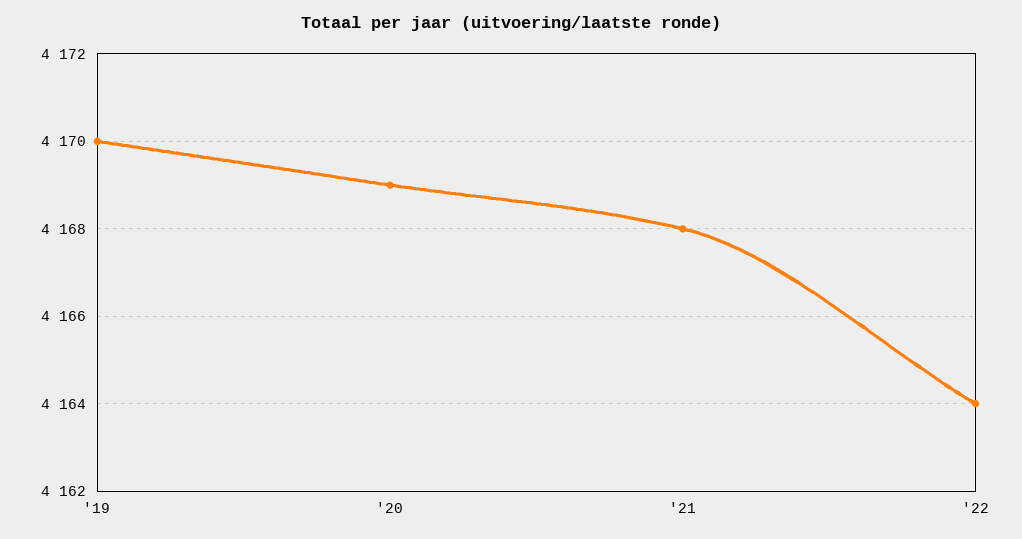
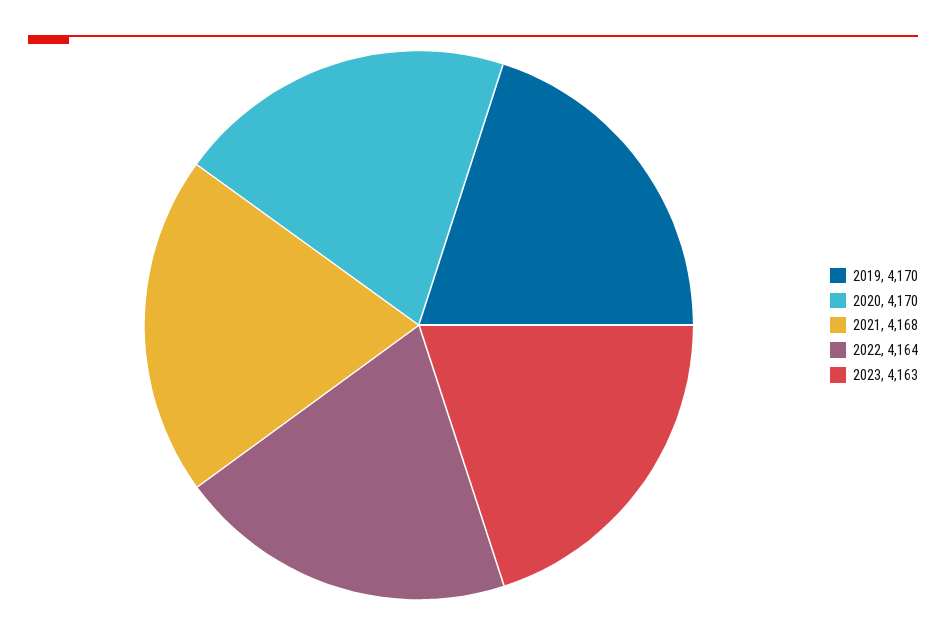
'20: 4169 -> 4170
2023: none -> 4163

